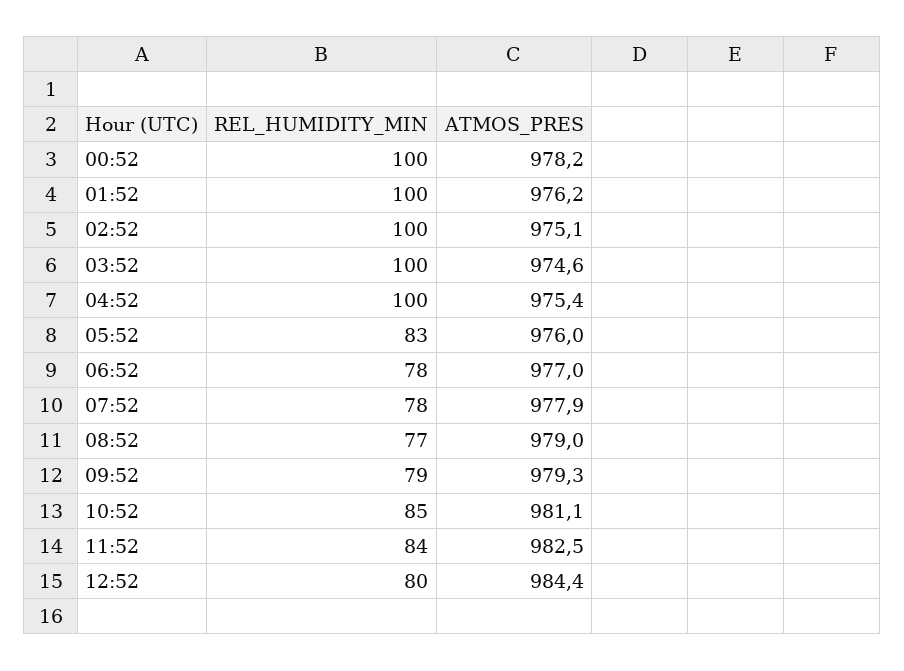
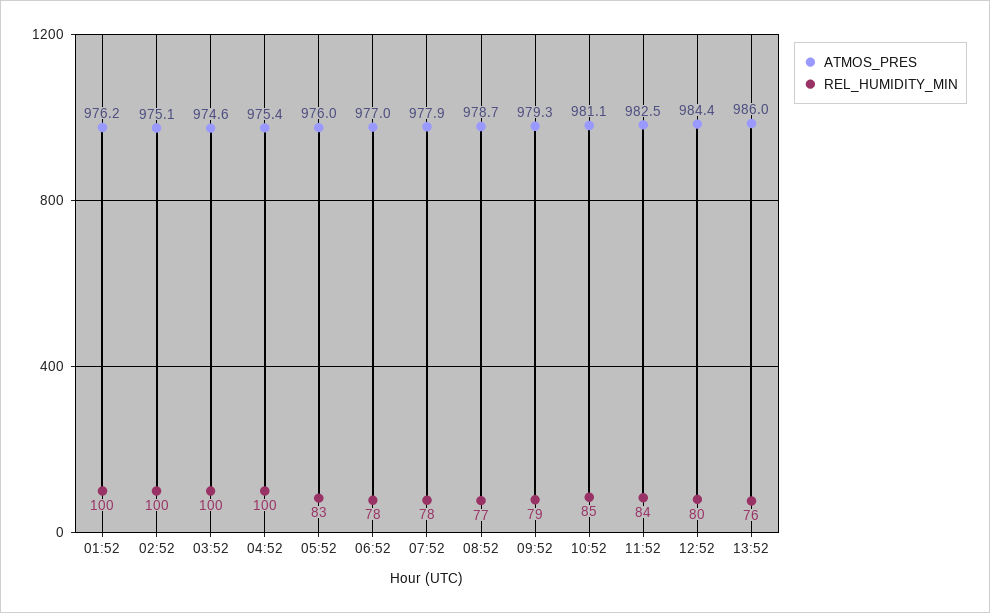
REL_HUMIDITY_MIN, 00:52: 100 -> none
ATMOS_PRES, 00:52: 978.2 -> none
ATMOS_PRES, 08:52: 979 -> 978.7
ATMOS_PRES, 13:52: none -> 986
REL_HUMIDITY_MIN, 13:52: none -> 76

